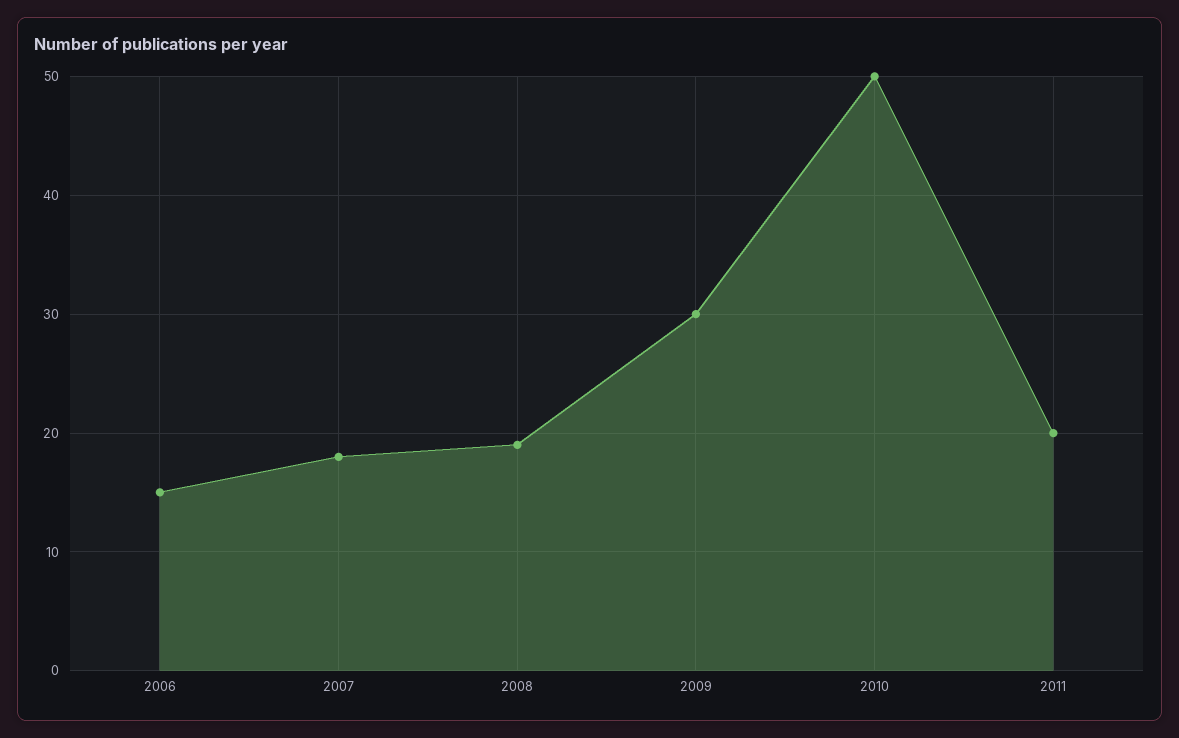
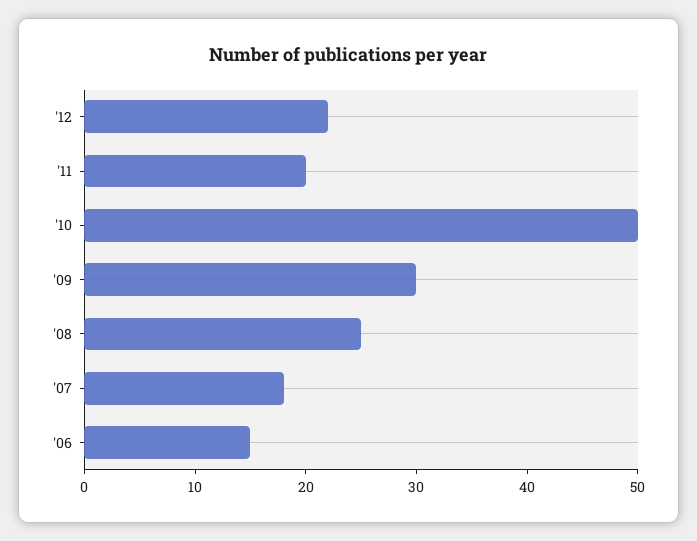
2008: 19 -> 25
'12: none -> 22

